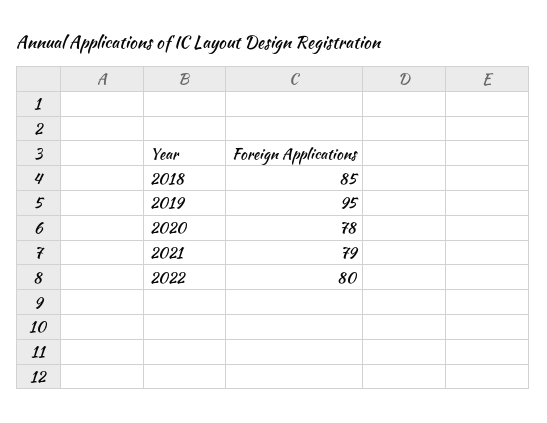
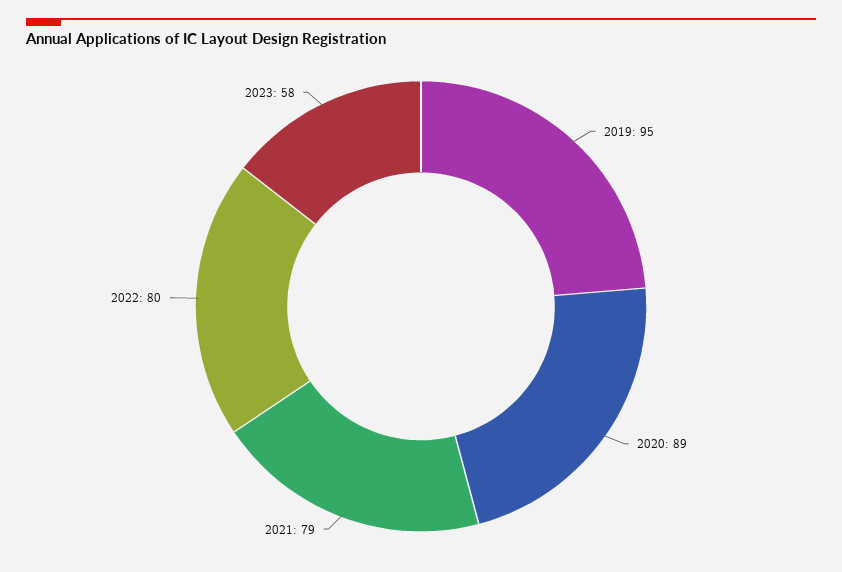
2018: 85 -> none
2020: 78 -> 89
2023: none -> 58

